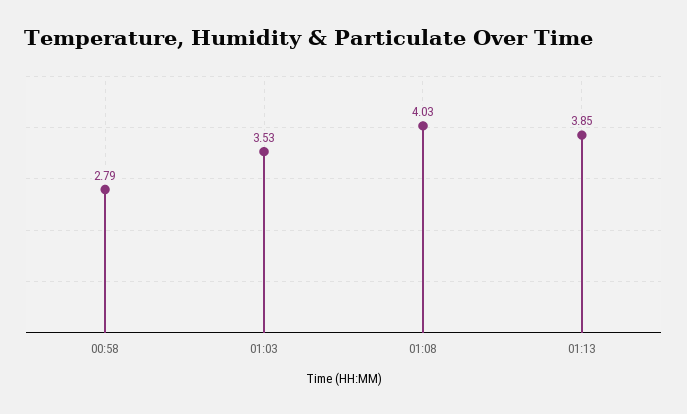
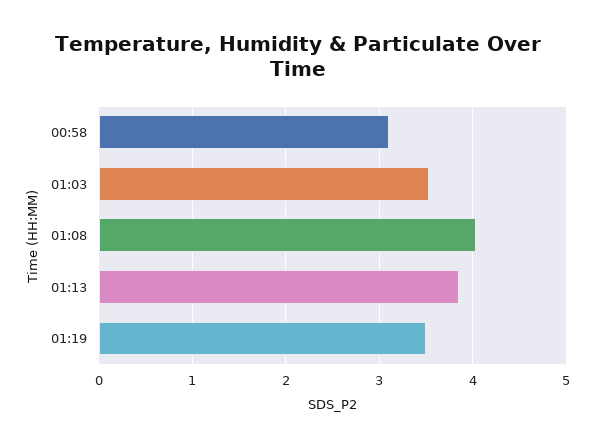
00:58: 2.79 -> 3.1
01:19: none -> 3.5

